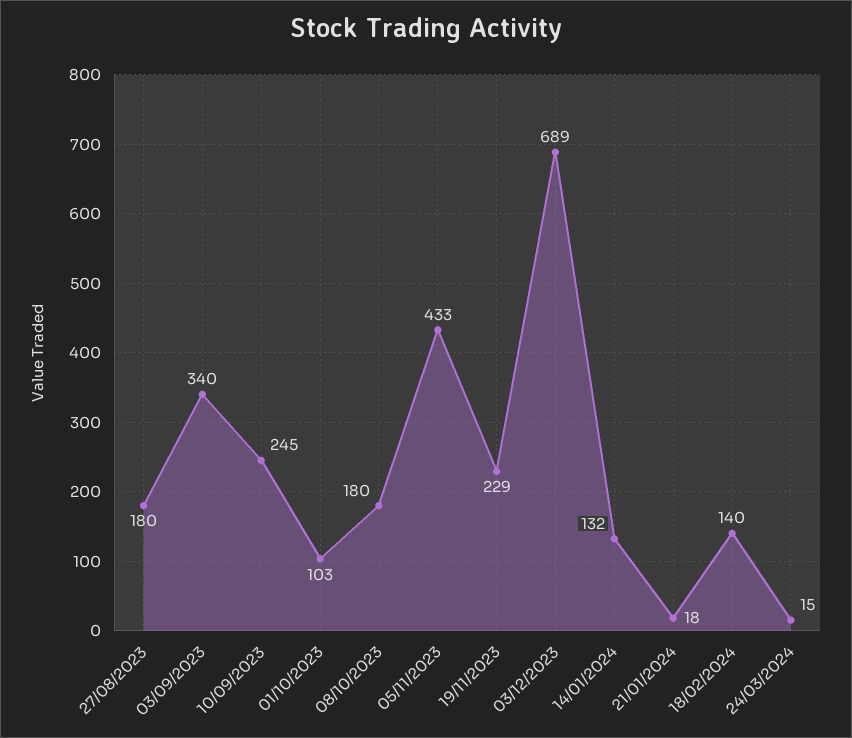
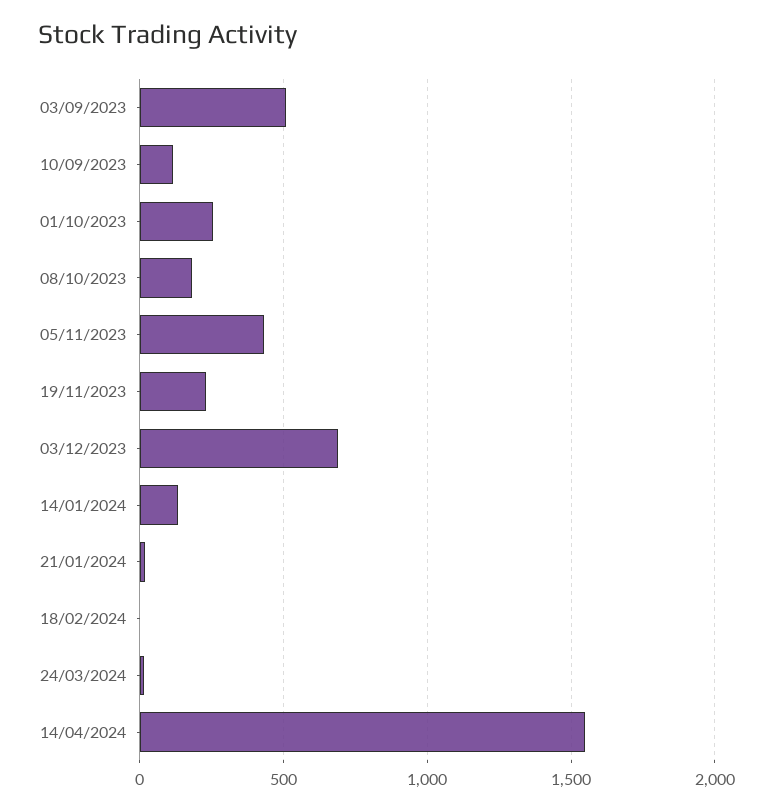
27/08/2023: 180 -> none
03/09/2023: 340 -> 500
10/09/2023: 245 -> 100
01/10/2023: 103 -> 250
18/02/2024: 140 -> 0
14/04/2024: none -> 1550

